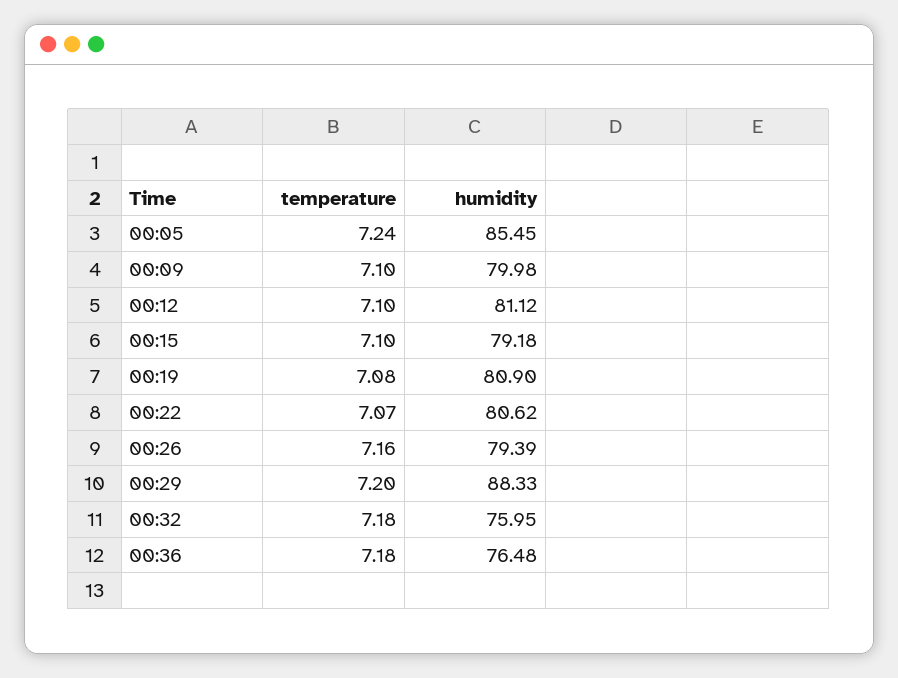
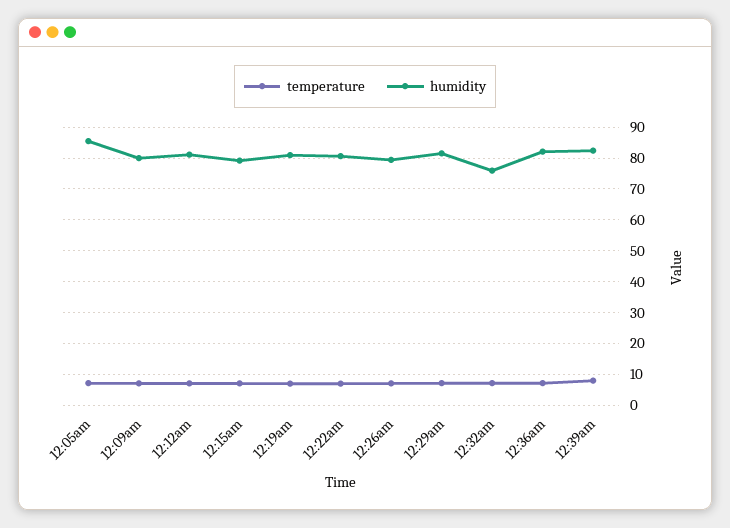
humidity, 00:29: 88.33 -> 82
humidity, 00:36: 76.48 -> 82
temperature, 12:39am: none -> 8
humidity, 12:39am: none -> 82

